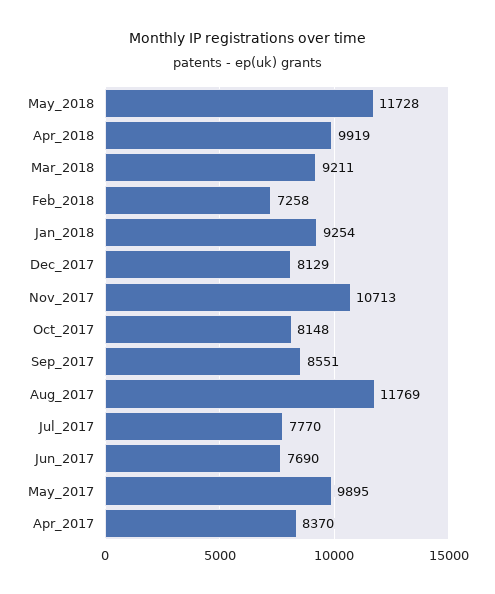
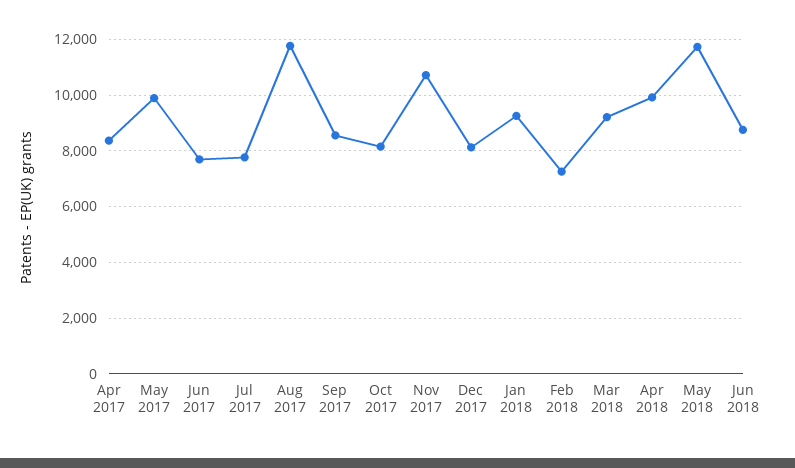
Jun 2018: none -> 8750

